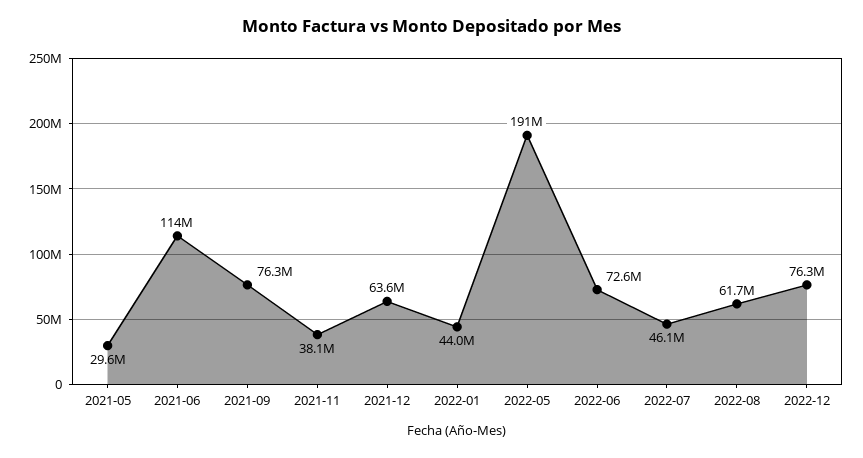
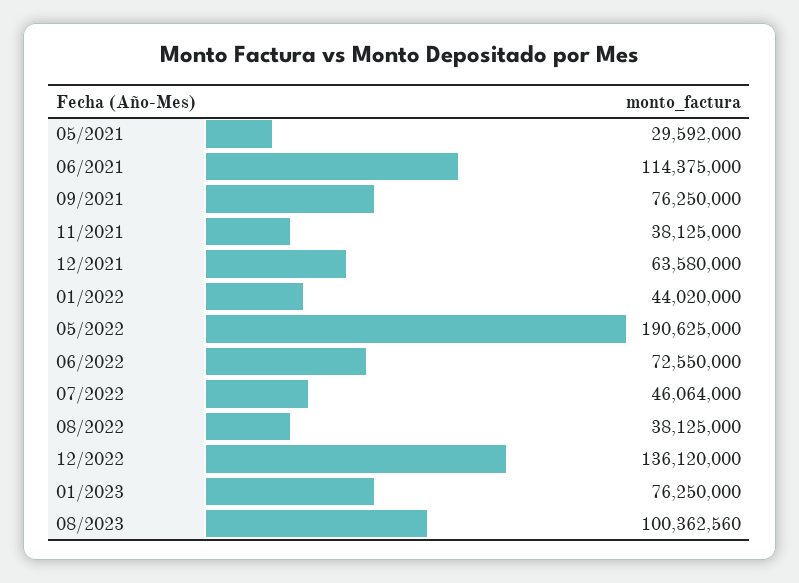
2022-08: 61700000 -> 38125000
2022-12: 76300000 -> 136120000
01/2023: none -> 76250000
08/2023: none -> 100362560

